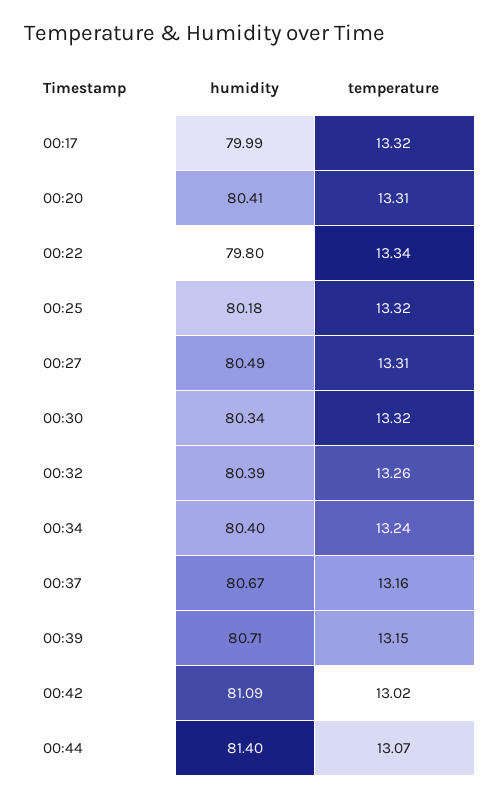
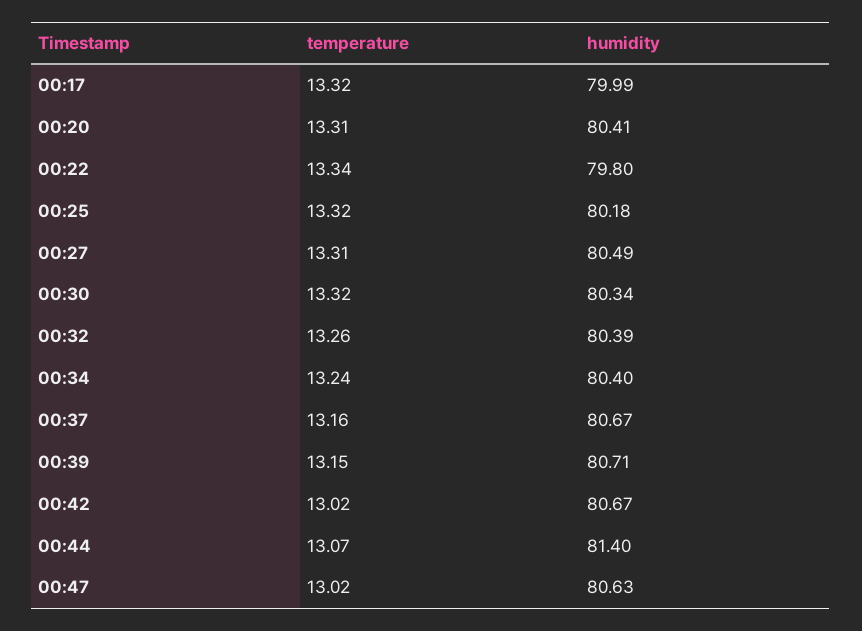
humidity, 00:42: 81.09 -> 80.67
temperature, 00:47: none -> 13.02
humidity, 00:47: none -> 80.63

